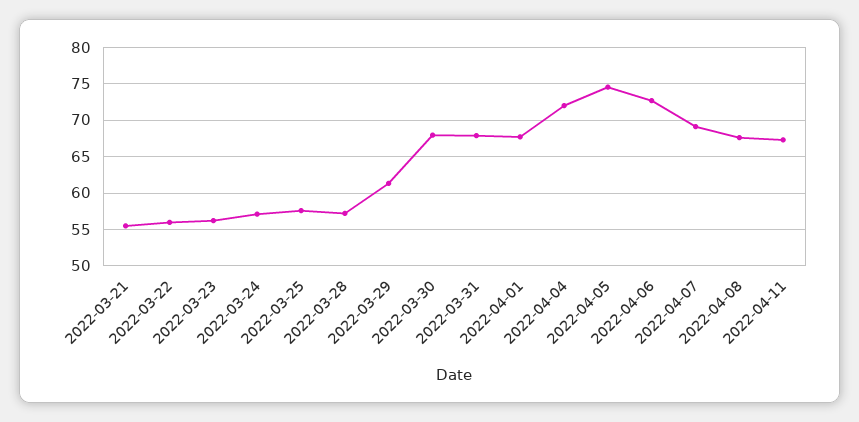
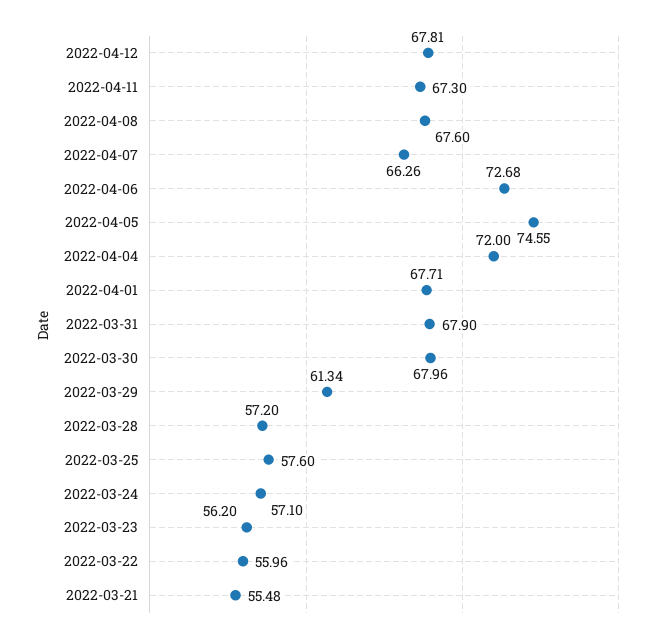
2022-04-07: 69 -> 66.26
2022-04-12: none -> 67.81

